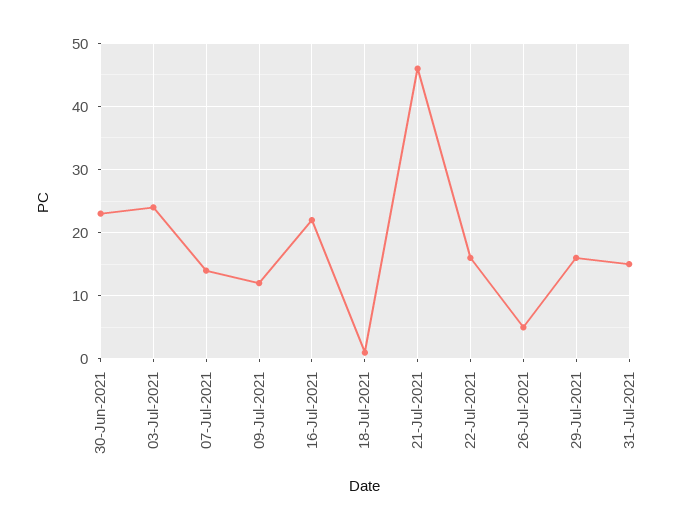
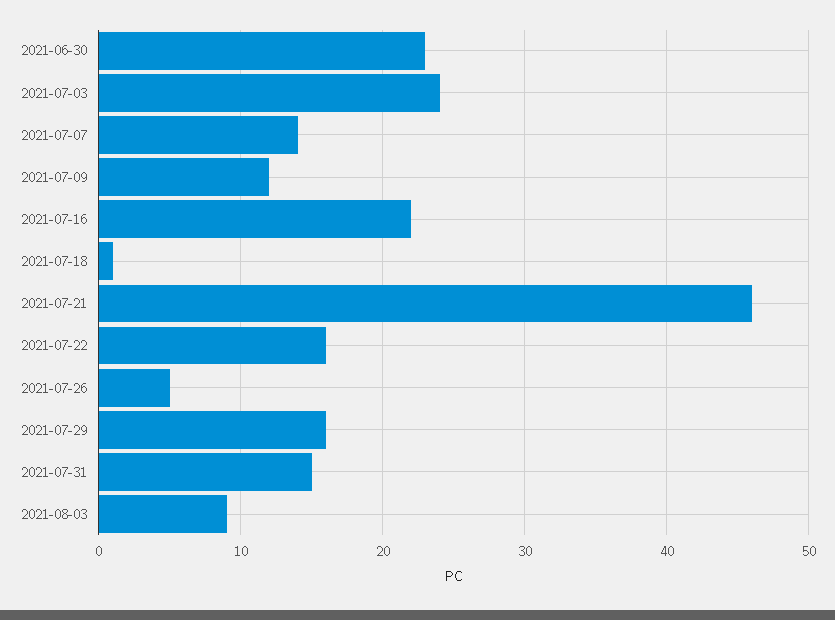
2021-08-03: none -> 9

